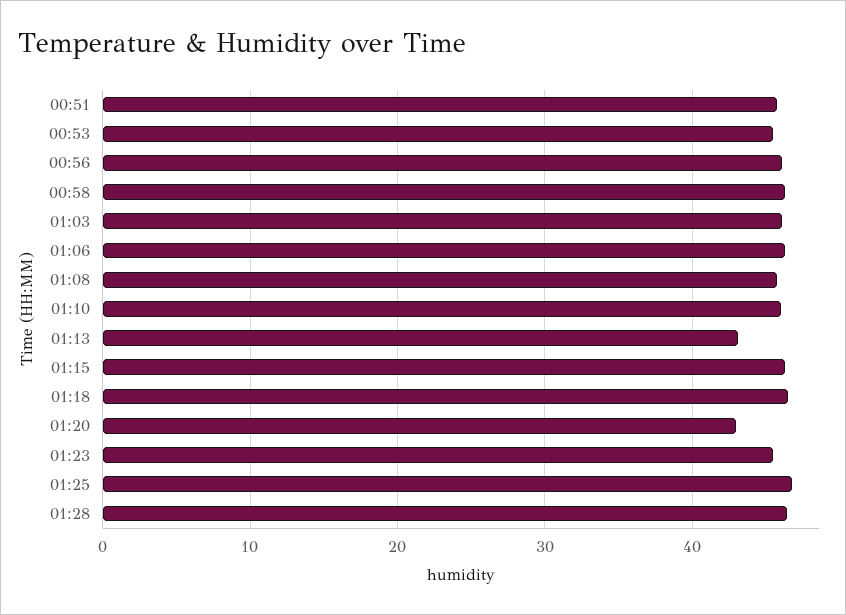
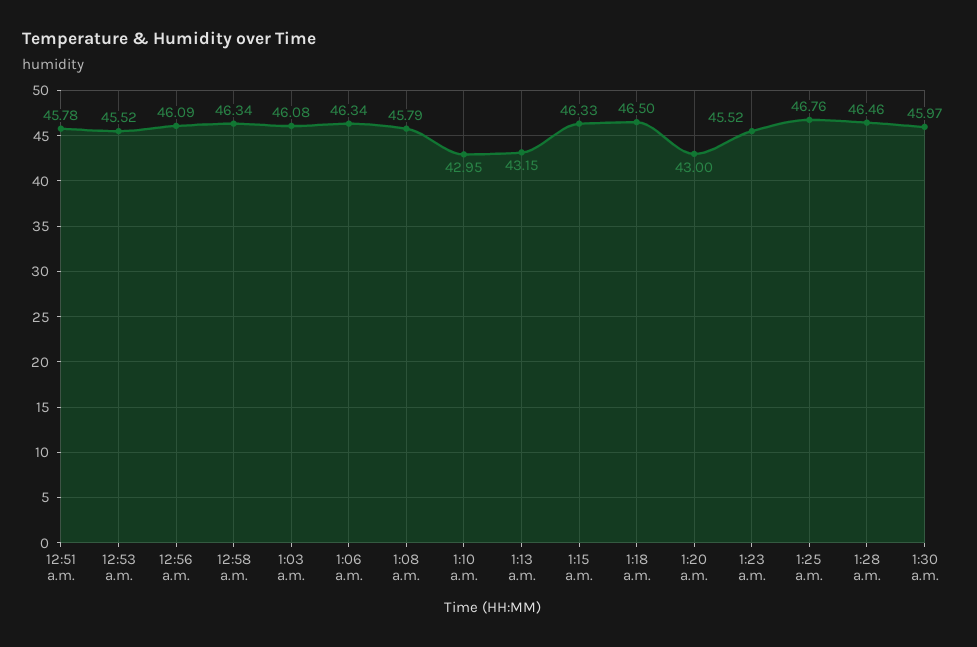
01:10: 46 -> 42.95
1:30 a.m.: none -> 45.97

